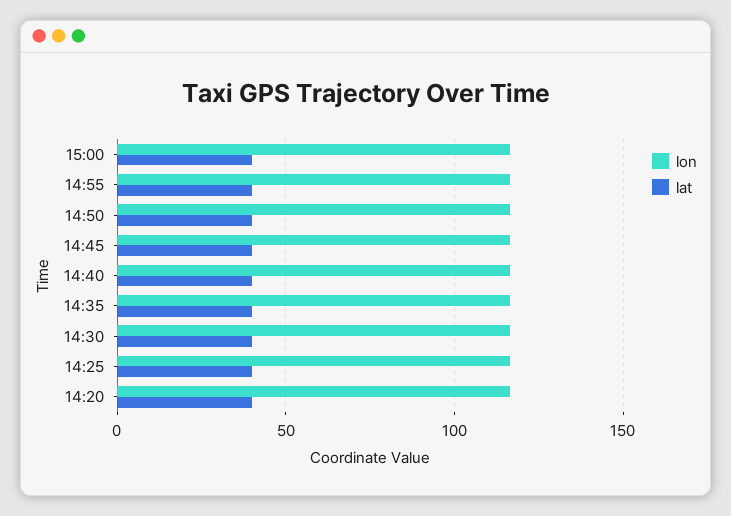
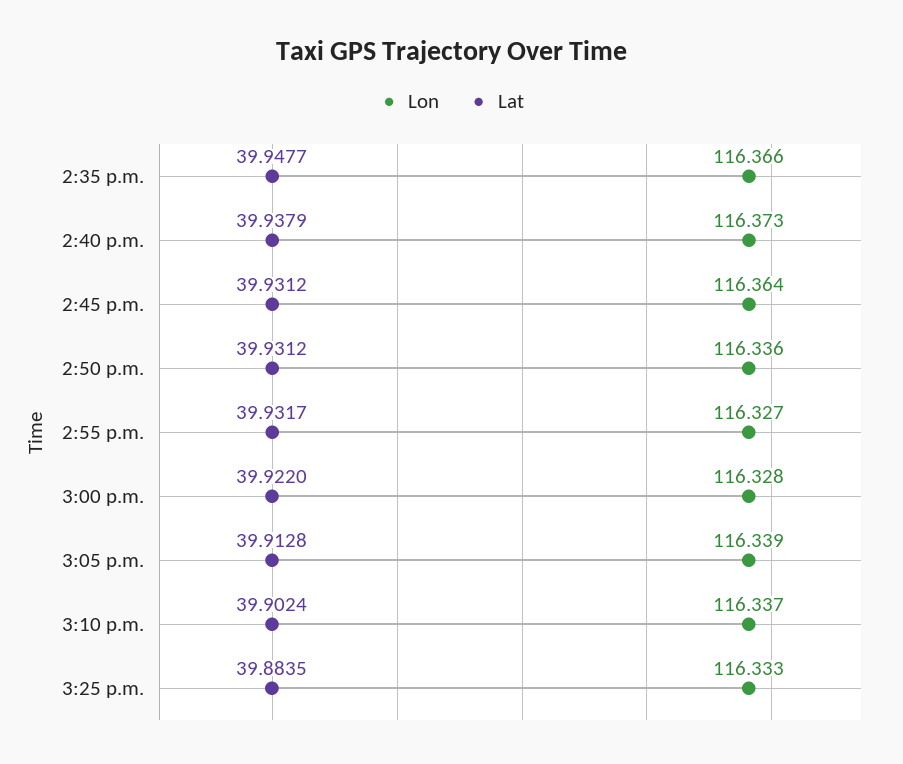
lon, 14:30: 115 -> none
lat, 14:30: 40 -> none
lon, 14:25: 115 -> none
lat, 14:25: 40 -> none
lon, 14:20: 115 -> none
lat, 14:20: 40 -> none
lon, 3:05 p.m.: none -> 116.339
lat, 3:05 p.m.: none -> 39.9128
lon, 3:10 p.m.: none -> 116.337
lat, 3:10 p.m.: none -> 39.9024
lon, 3:25 p.m.: none -> 116.333
lat, 3:25 p.m.: none -> 39.8835

